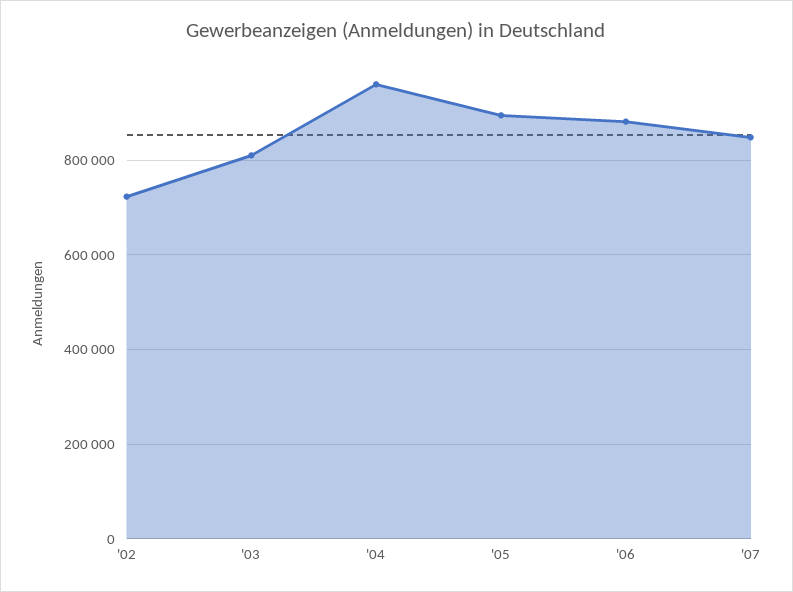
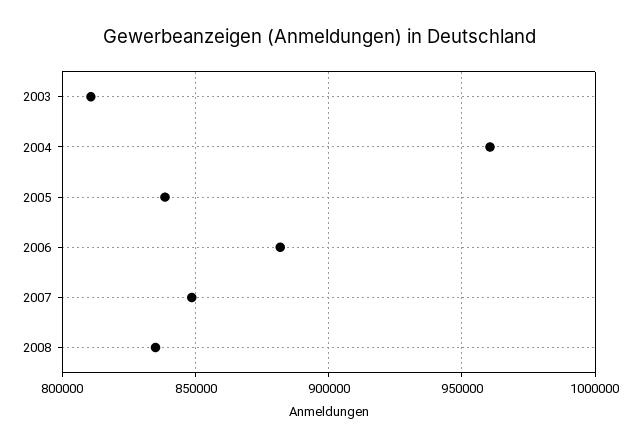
'02: 720000 -> none
'05: 900000 -> 840000
2008: none -> 835000

